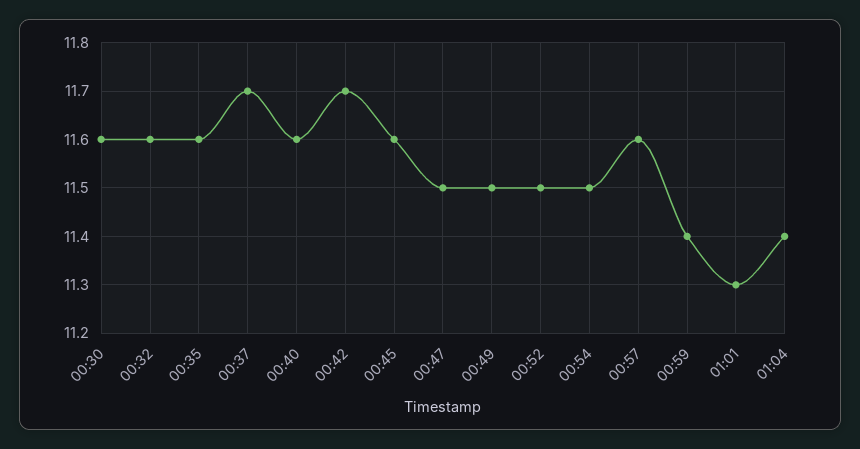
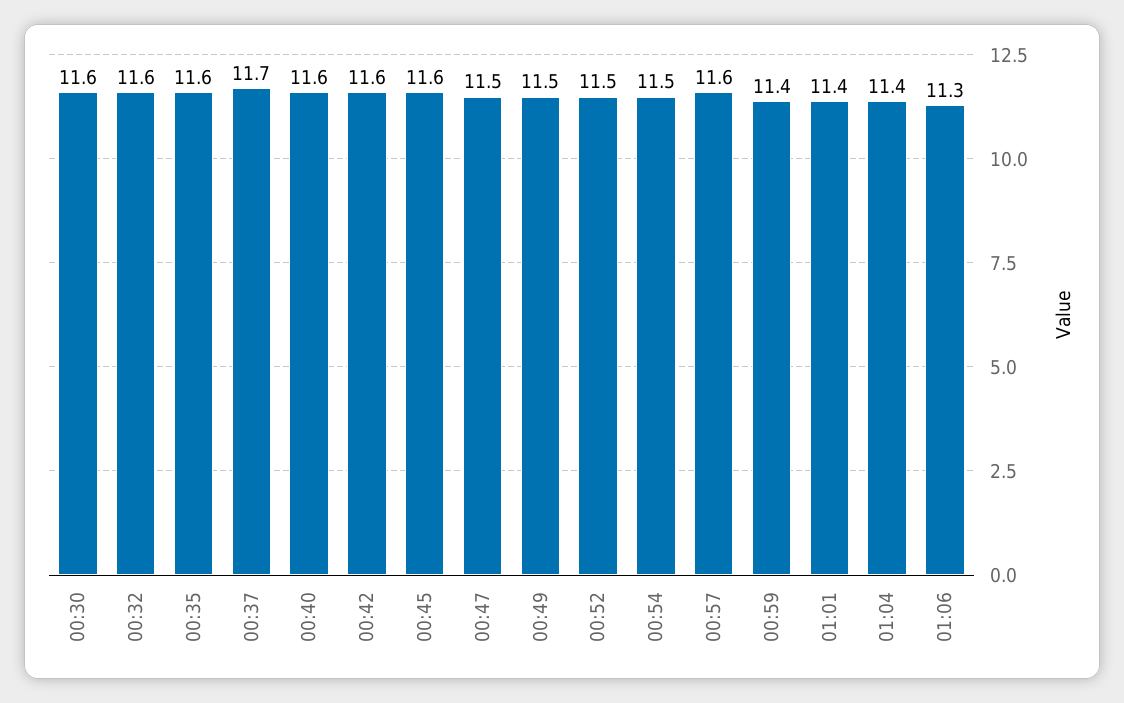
00:42: 11.7 -> 11.6
01:01: 11.3 -> 11.4
01:06: none -> 11.3

